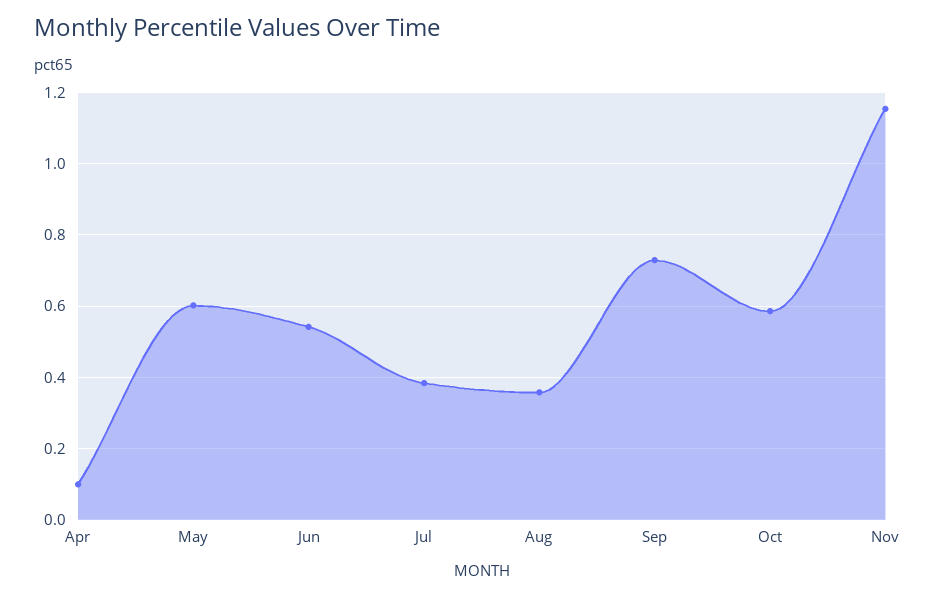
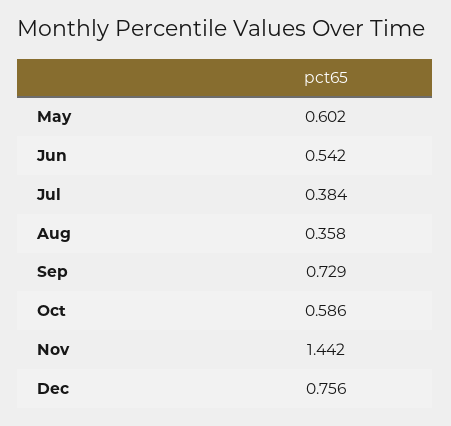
Apr: 0.1 -> none
Nov: 1.16 -> 1.442
Dec: none -> 0.756

